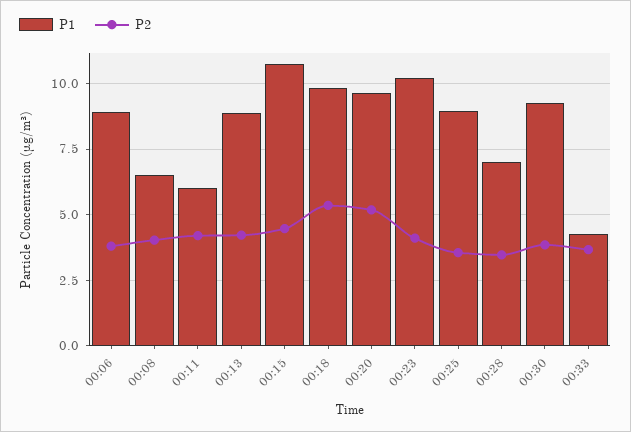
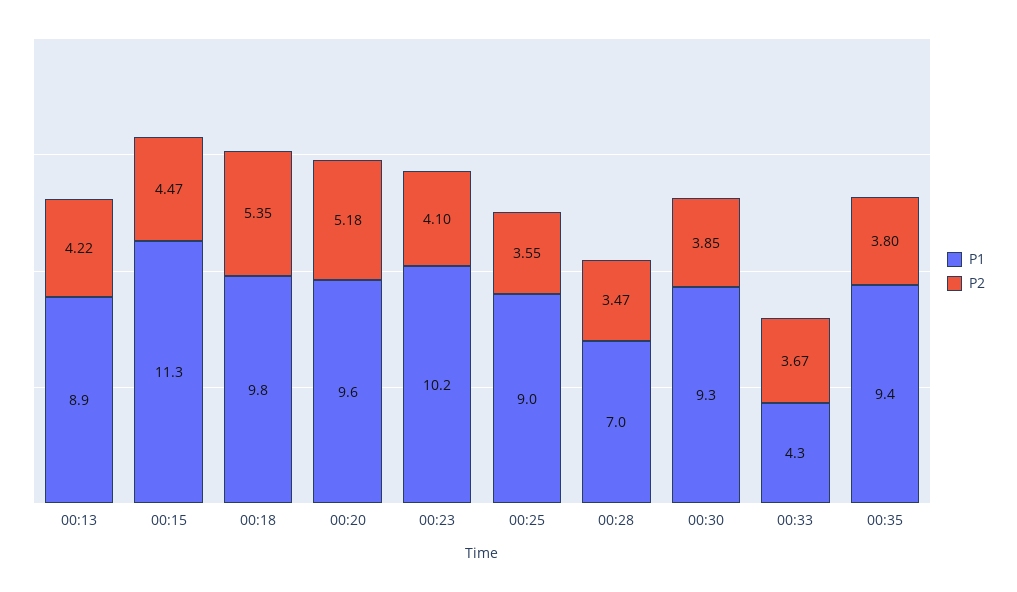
P1, 00:06: 9 -> none
P2, 00:06: 3.75 -> none
P1, 00:08: 6.5 -> none
P2, 00:08: 4 -> none
P1, 00:11: 6 -> none
P2, 00:11: 4.25 -> none
P1, 00:15: 10.75 -> 11.3
P1, 00:35: none -> 9.4
P2, 00:35: none -> 3.8

